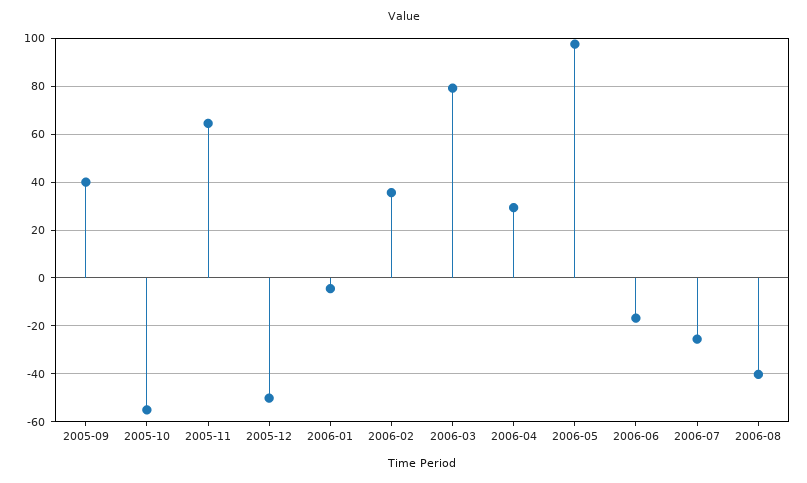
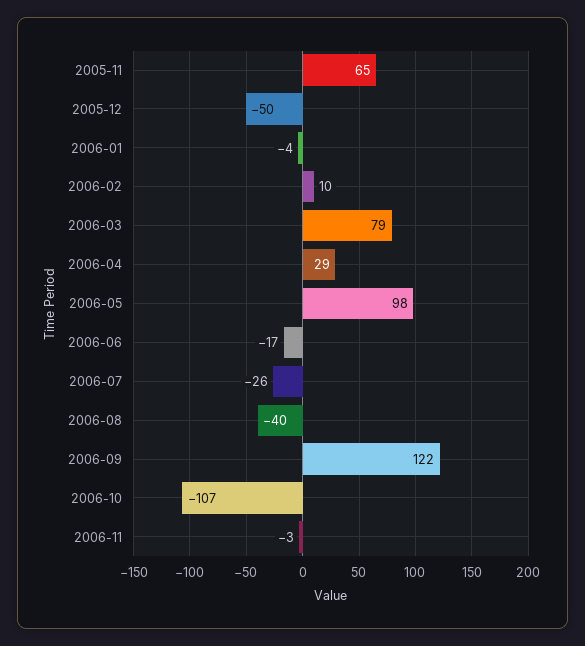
2005-09: 40 -> none
2005-10: -55 -> none
2006-02: 35 -> 10
2006-09: none -> 122
2006-10: none -> -107
2006-11: none -> -3

